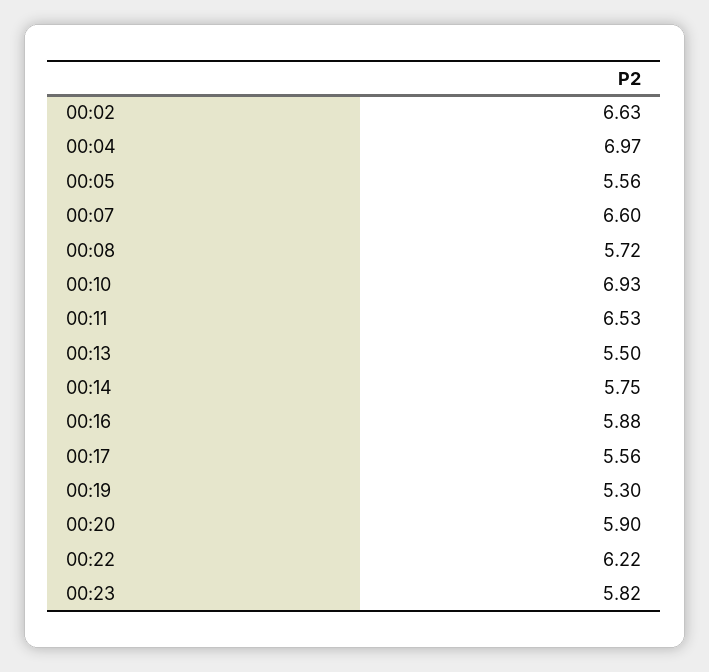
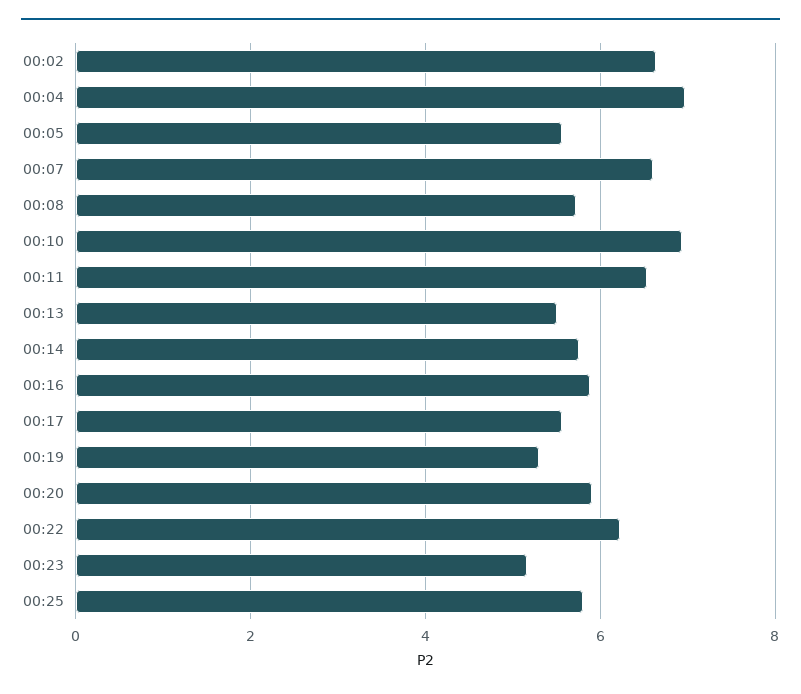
00:23: 5.82 -> 5.2
00:25: none -> 5.8

